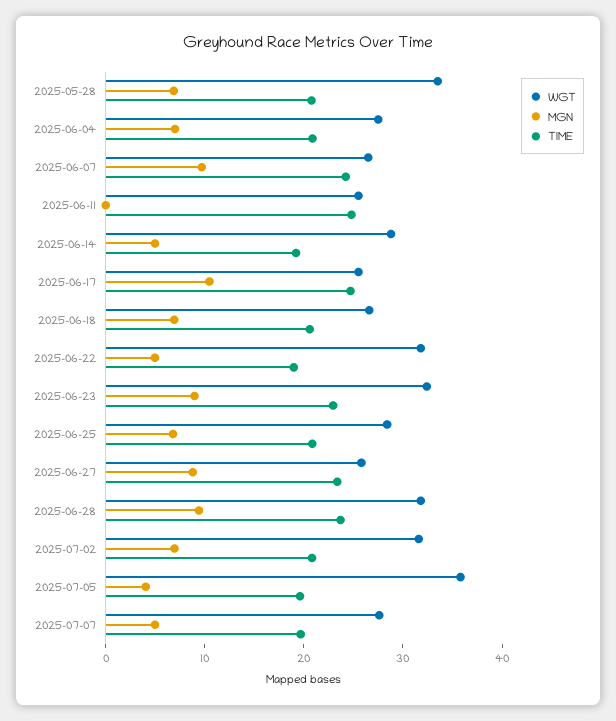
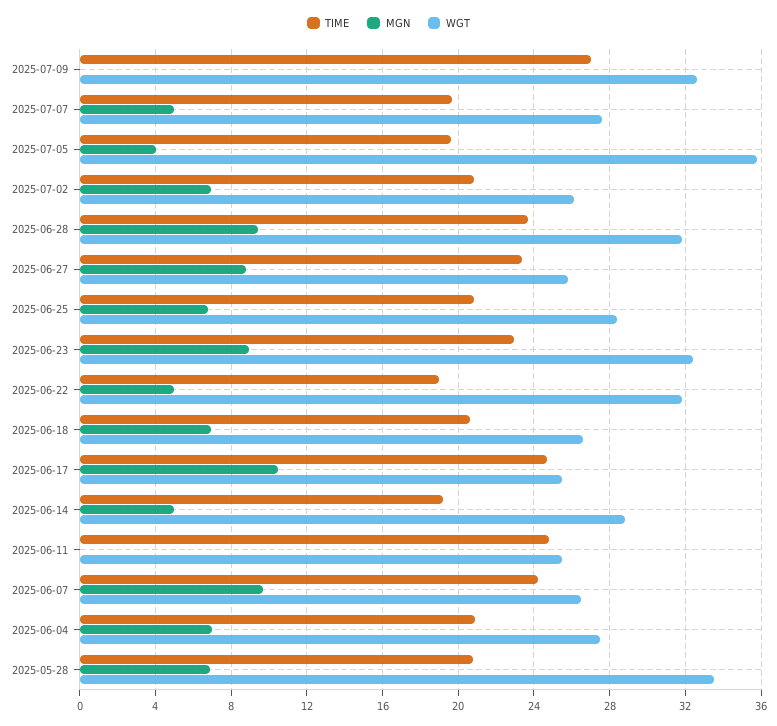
WGT, 2025-07-02: 32 -> 26
TIME, 2025-07-09: none -> 27
MGN, 2025-07-09: none -> 0
WGT, 2025-07-09: none -> 32.5

